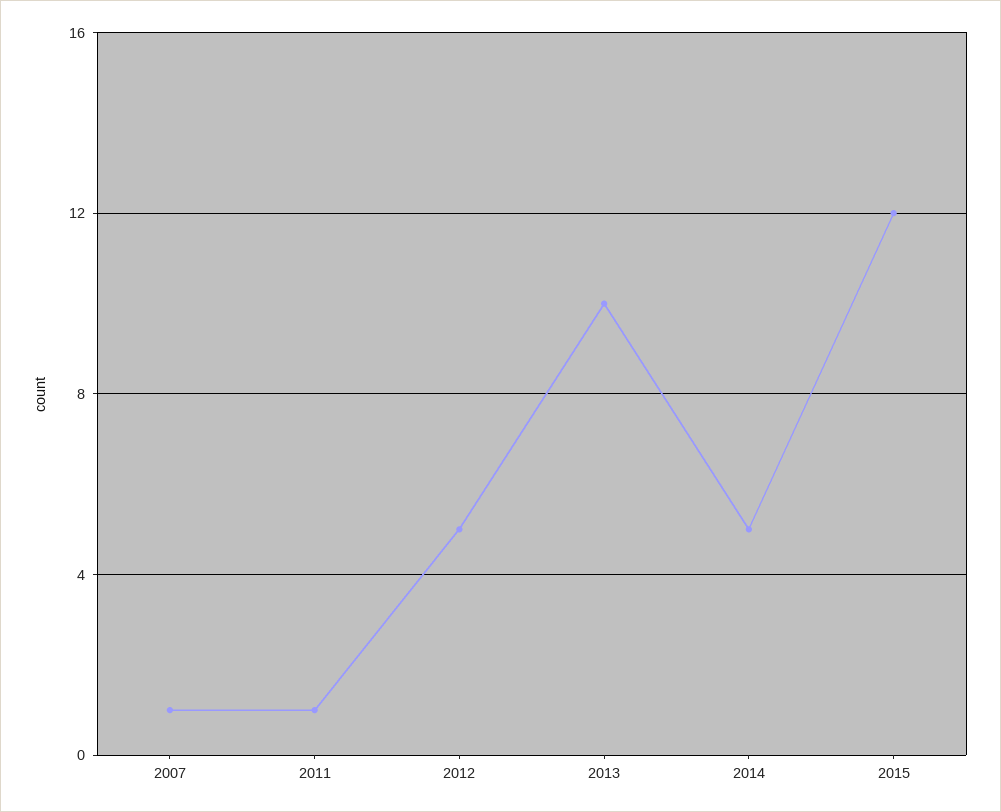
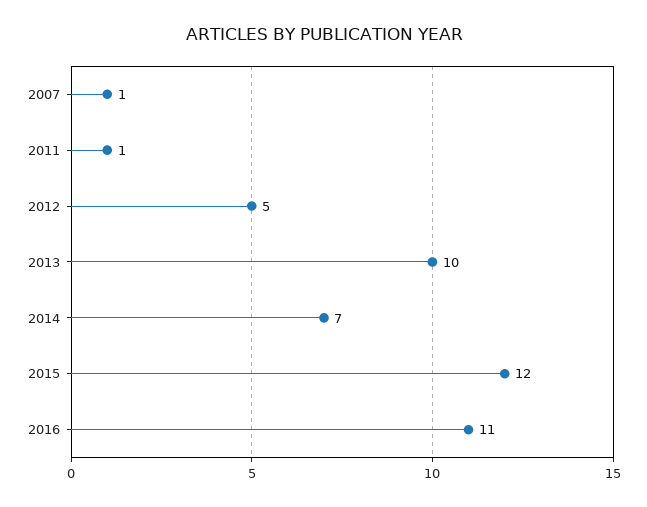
2014: 5 -> 7
2016: none -> 11

